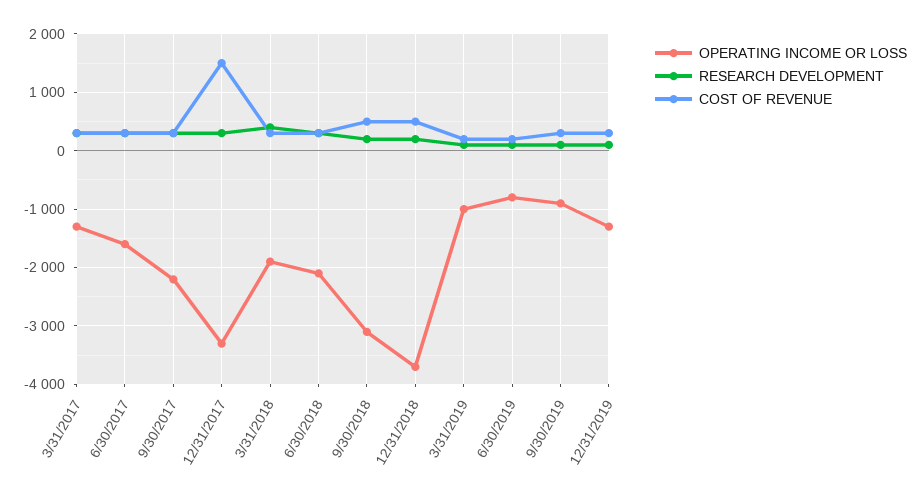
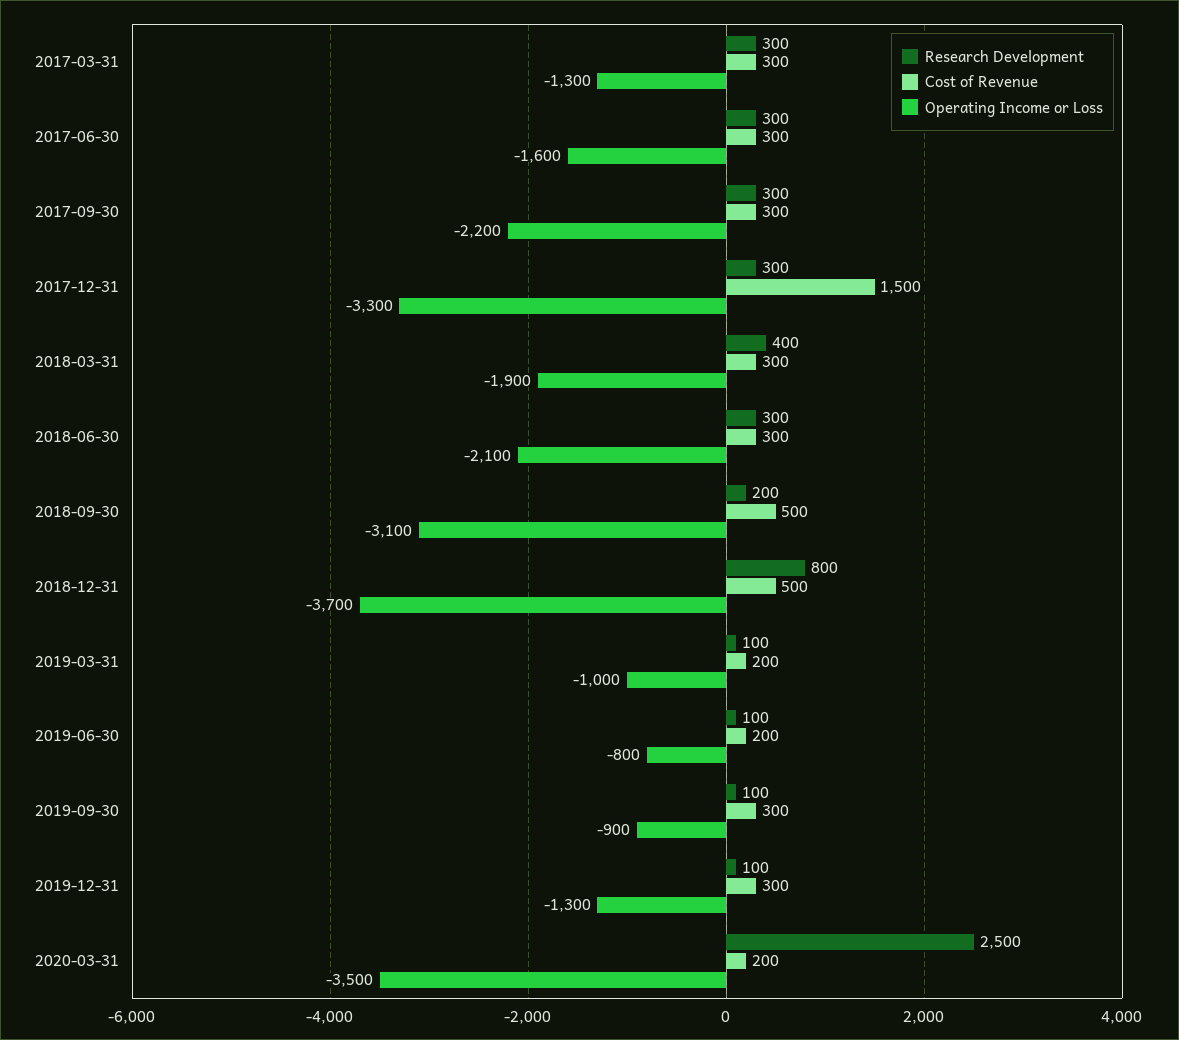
RESEARCH DEVELOPMENT, 12/31/2018: 200 -> 800
RESEARCH DEVELOPMENT, 2020-03-31: none -> 2500
COST OF REVENUE, 2020-03-31: none -> 200
OPERATING INCOME OR LOSS, 2020-03-31: none -> -3500

